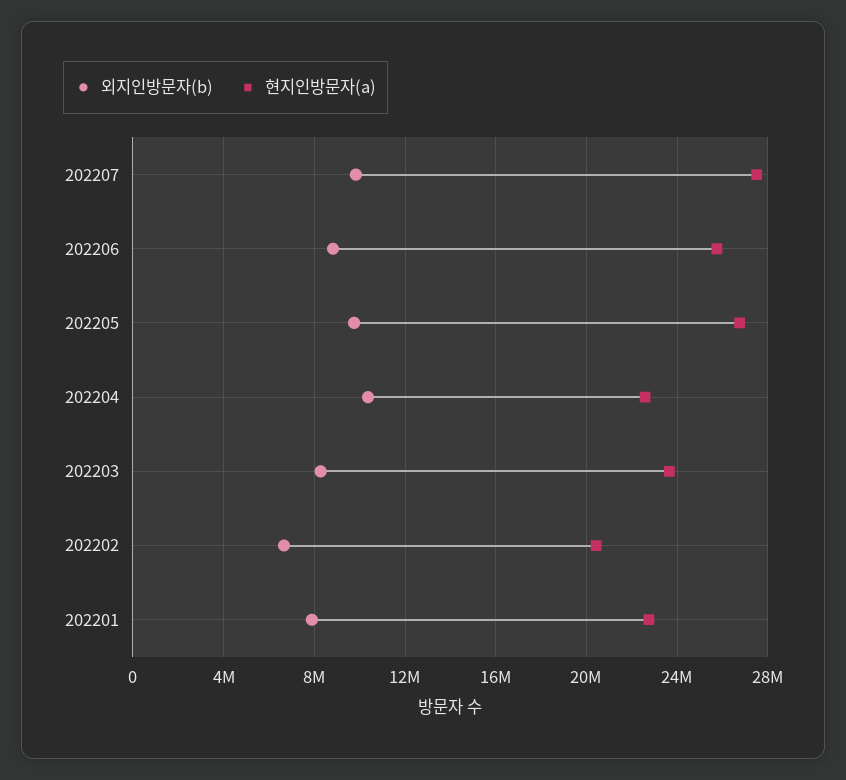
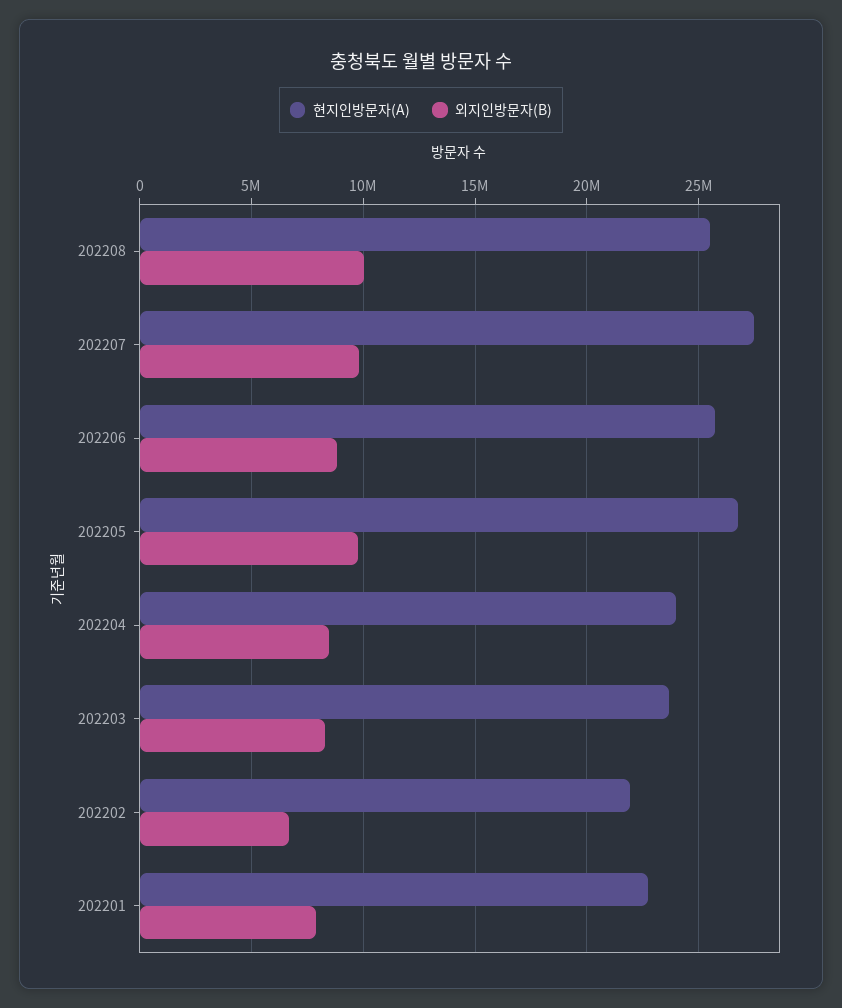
외지인방문자(b), 202204: 10500000 -> 8500000
현지인방문자(a), 202204: 22500000 -> 24000000
현지인방문자(a), 202202: 20500000 -> 22000000
현지인방문자(a), 202208: none -> 25500000
외지인방문자(b), 202208: none -> 10000000

